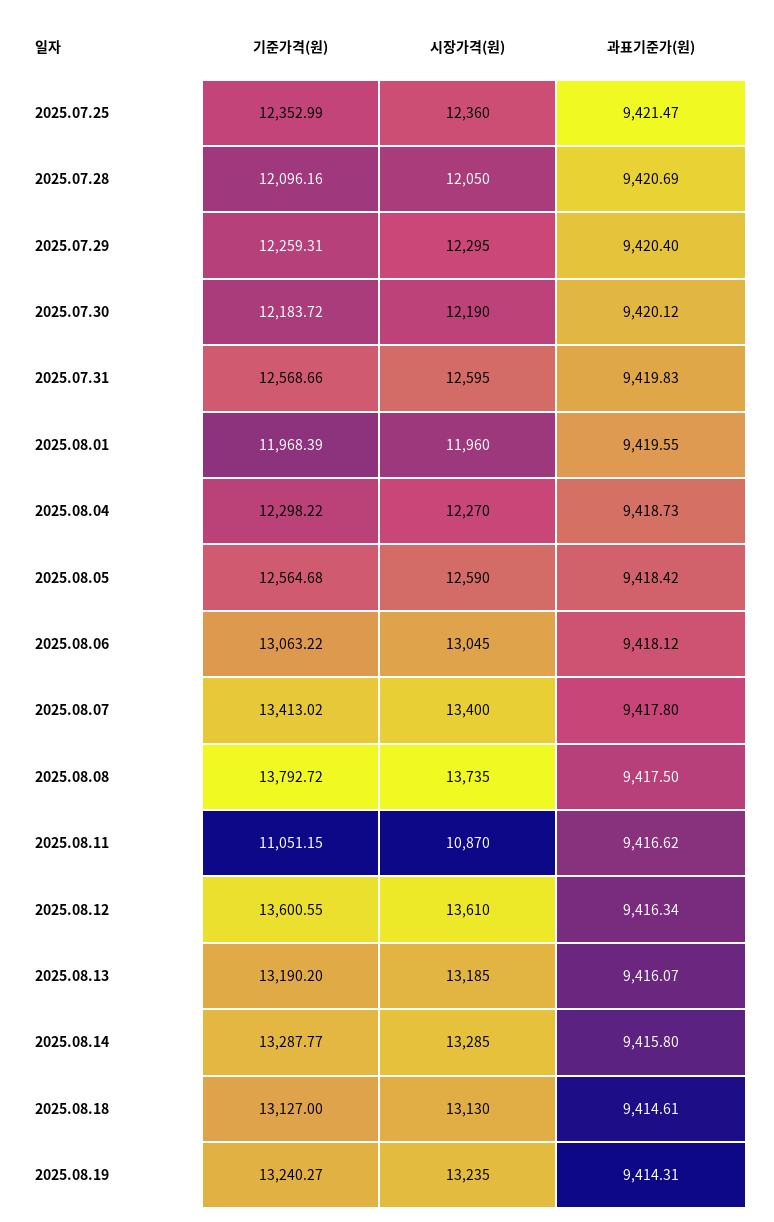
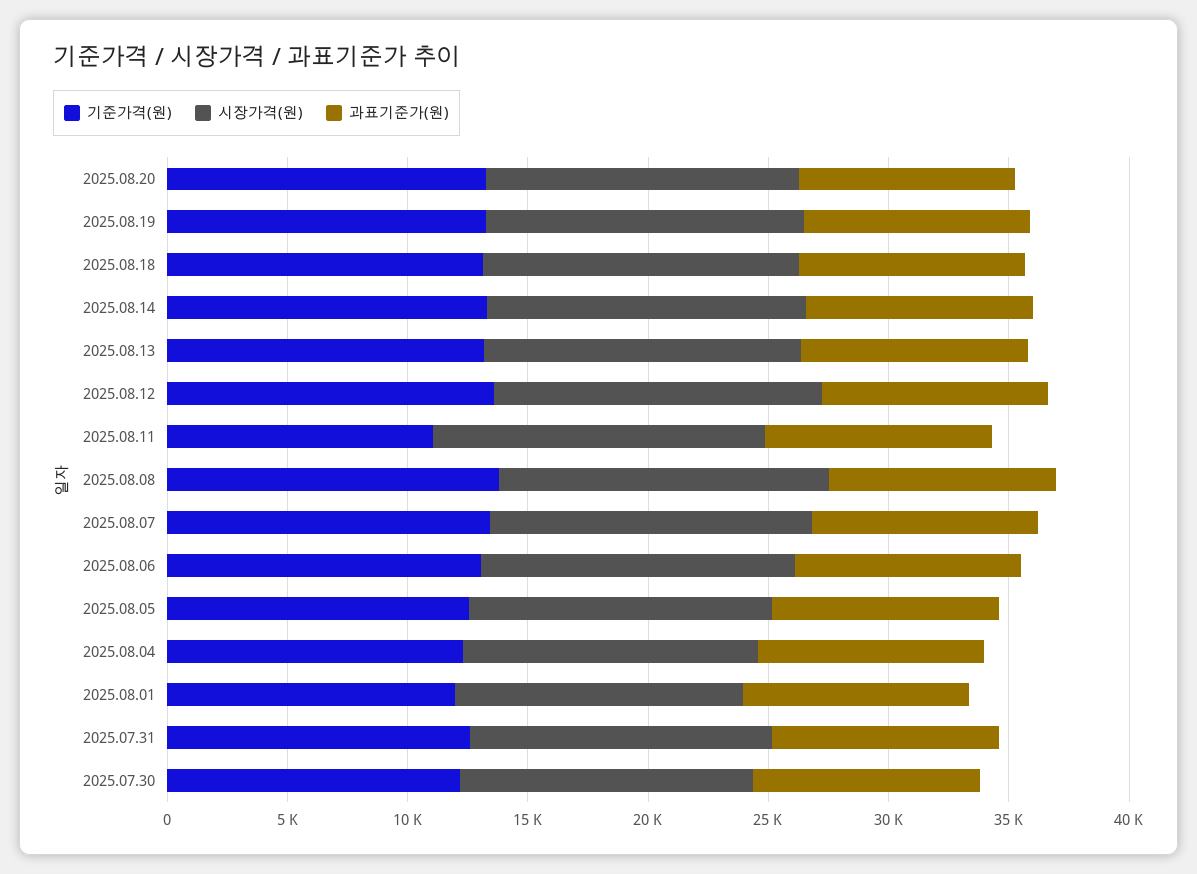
기준가격(원), 2025.07.25: 12352.99 -> none
시장가격(원), 2025.07.25: 12360 -> none
과표기준가(원), 2025.07.25: 9421.47 -> none
기준가격(원), 2025.07.28: 12096.16 -> none
시장가격(원), 2025.07.28: 12050 -> none
과표기준가(원), 2025.07.28: 9420.69 -> none
기준가격(원), 2025.07.29: 12259.31 -> none
시장가격(원), 2025.07.29: 12295 -> none
과표기준가(원), 2025.07.29: 9420.4 -> none
시장가격(원), 2025.08.11: 10870 -> 14000
기준가격(원), 2025.08.20: none -> 13000
시장가격(원), 2025.08.20: none -> 13000
과표기준가(원), 2025.08.20: none -> 9000

